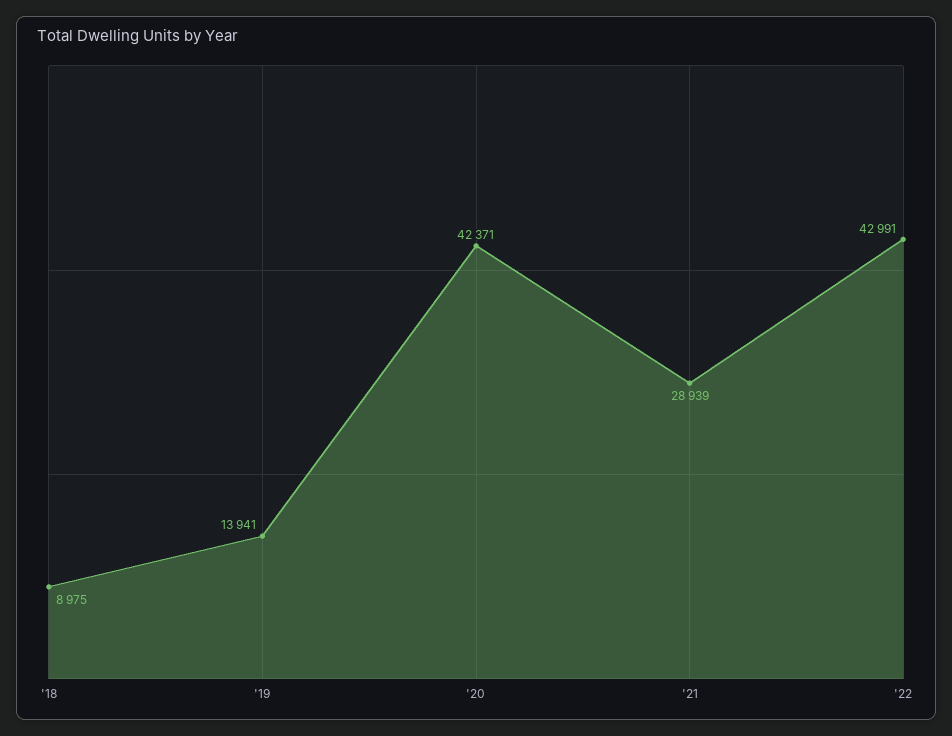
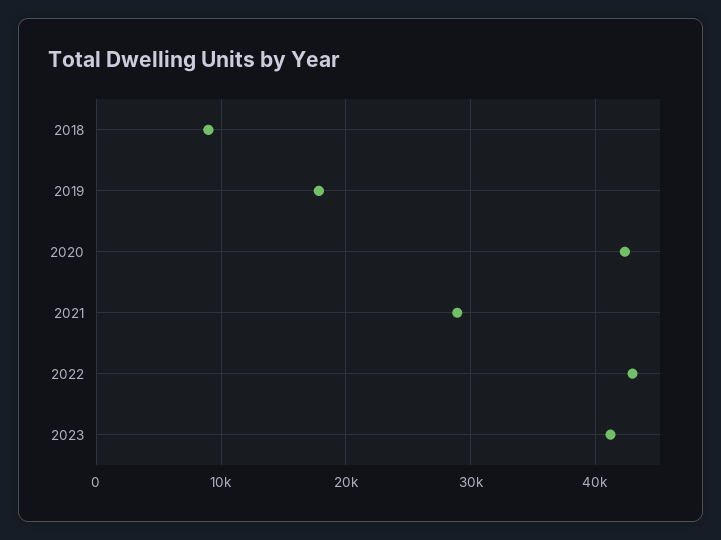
'19: 13941 -> 18000
2023: none -> 41000

